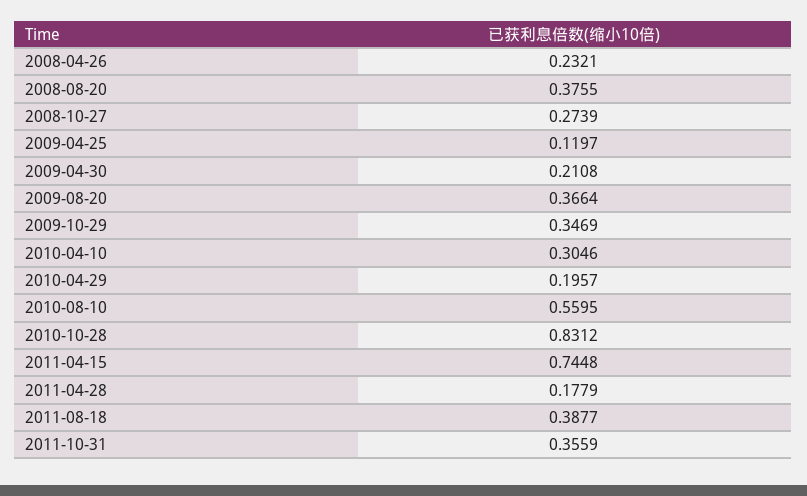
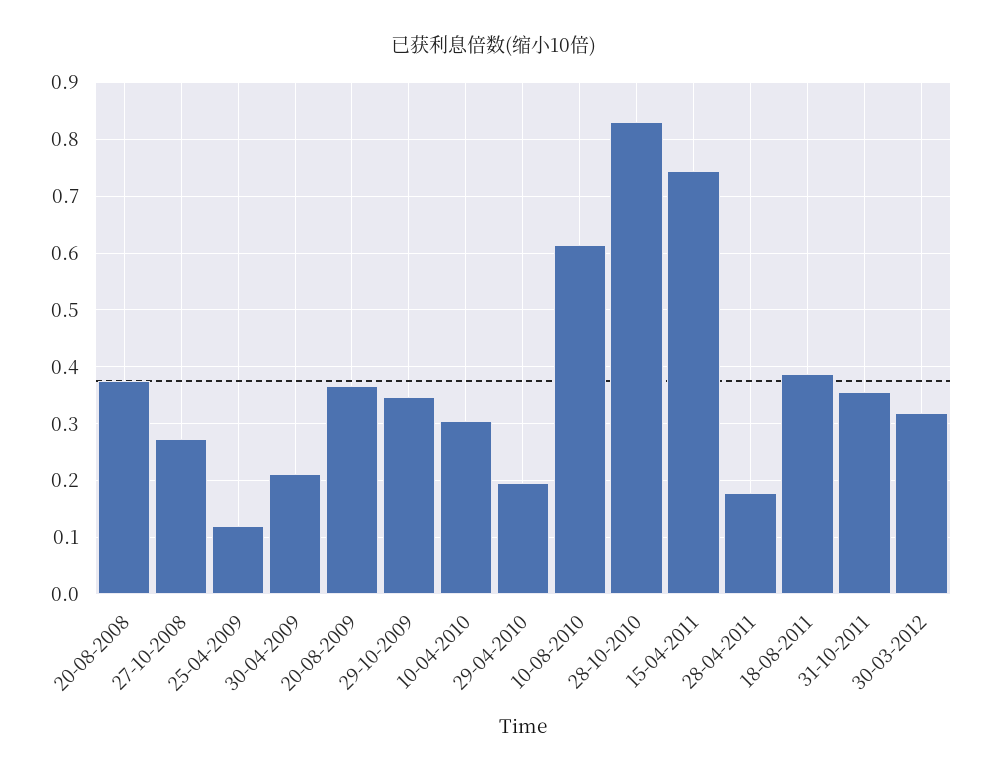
2008-04-26: 0.2321 -> none
2010-08-10: 0.5595 -> 0.62
30-03-2012: none -> 0.32

